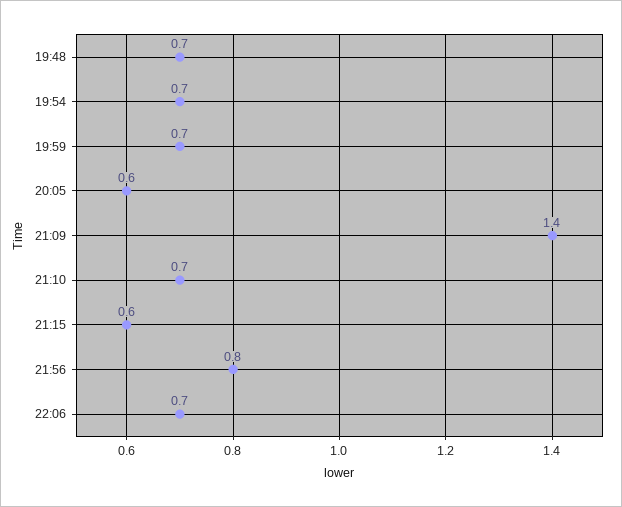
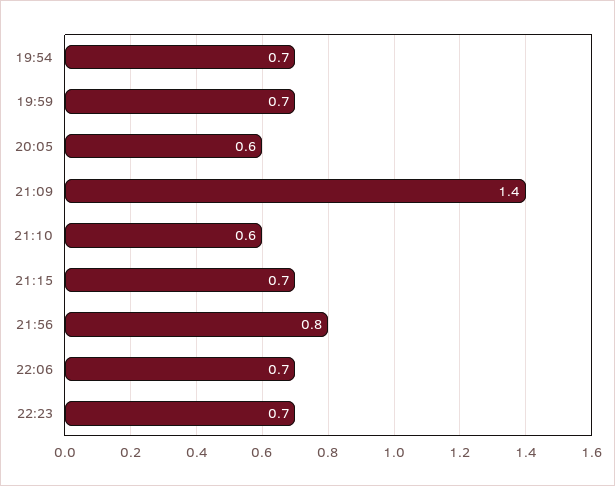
19:48: 0.7 -> none
21:10: 0.7 -> 0.6
21:15: 0.6 -> 0.7
22:23: none -> 0.7

